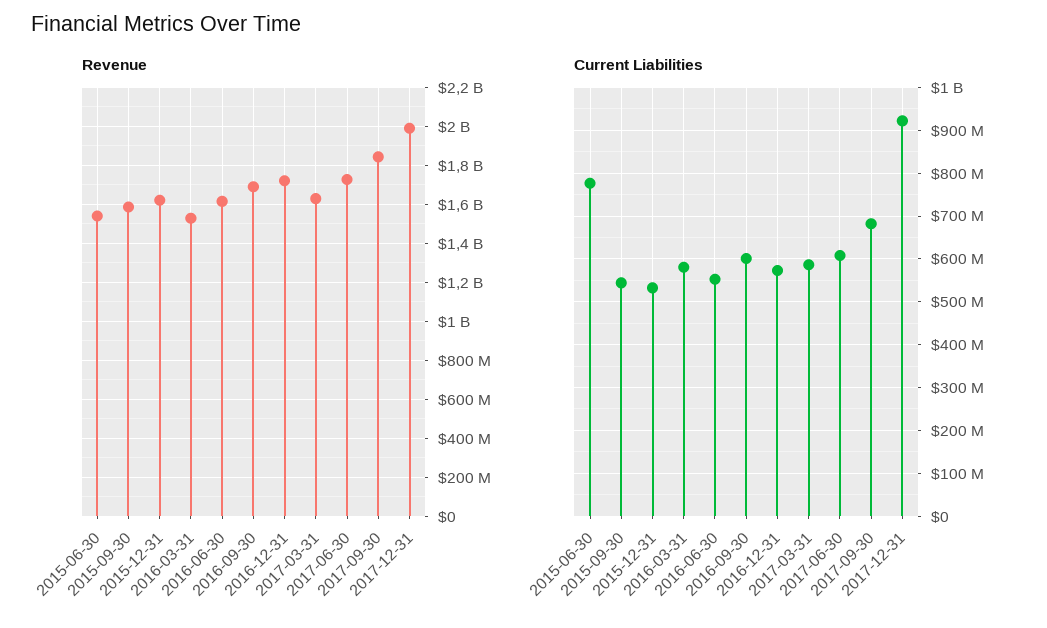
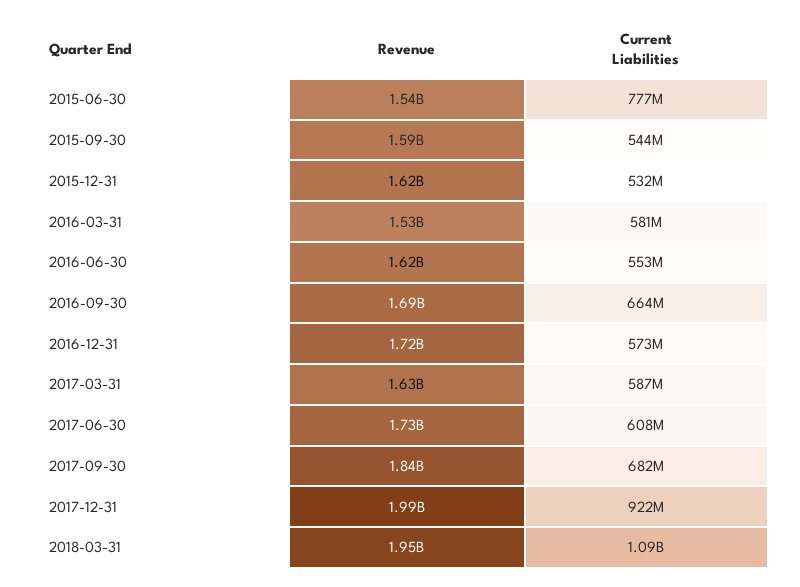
Current Liabilities, 2016-09-30: 600000000 -> 664000000
Revenue, 2018-03-31: none -> 1950000000
Current Liabilities, 2018-03-31: none -> 1090000000

